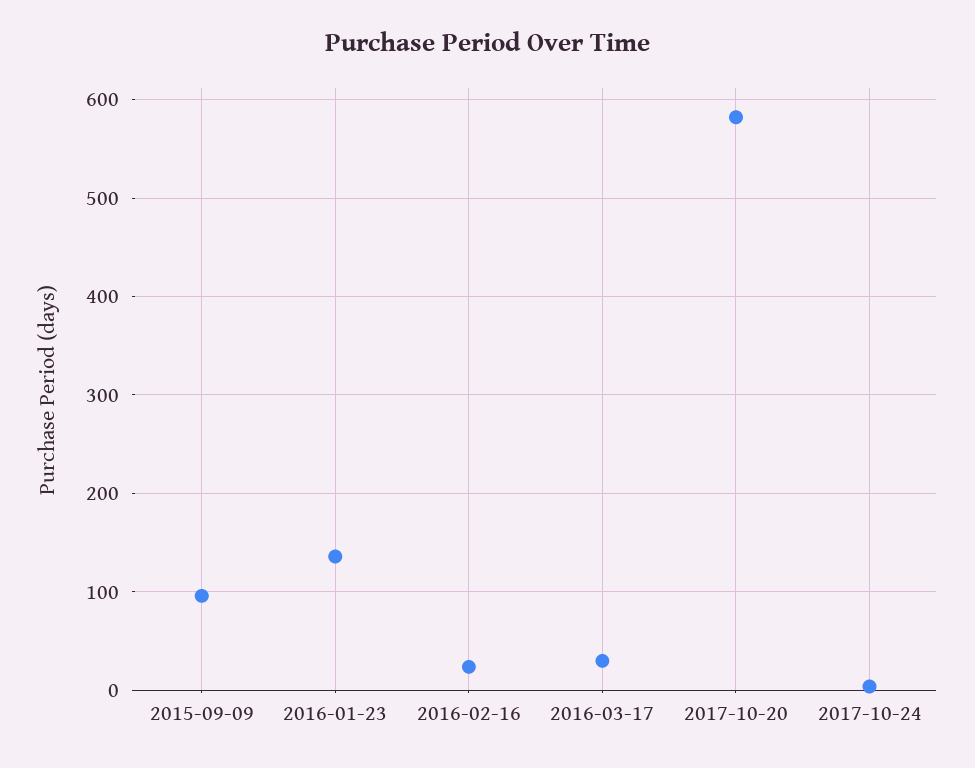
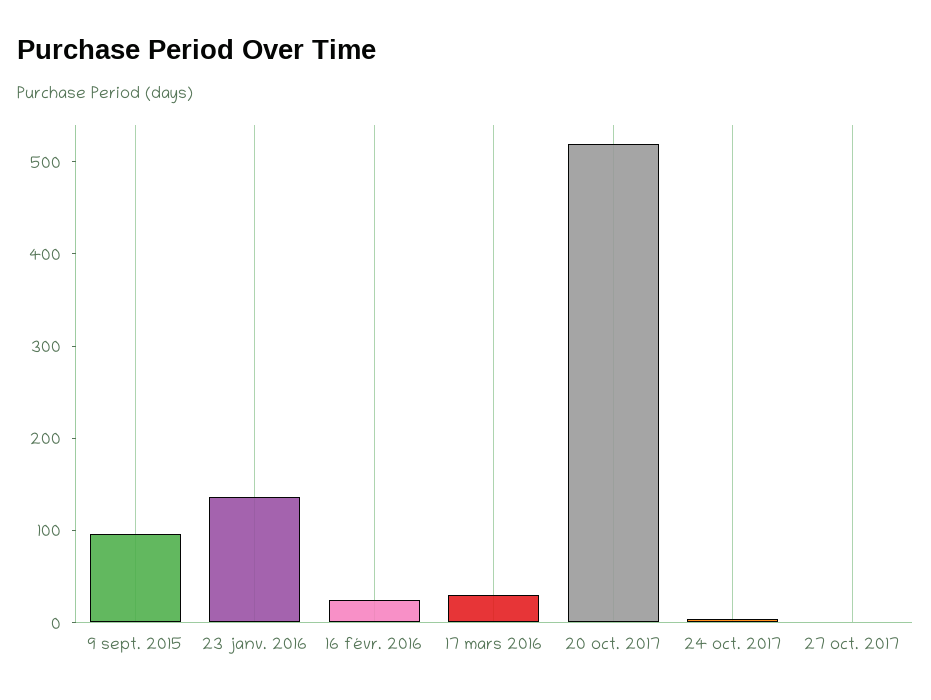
2017-10-20: 580 -> 520
27 oct. 2017: none -> 0

